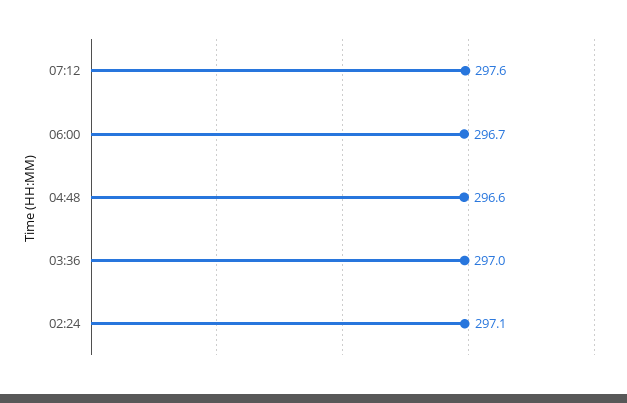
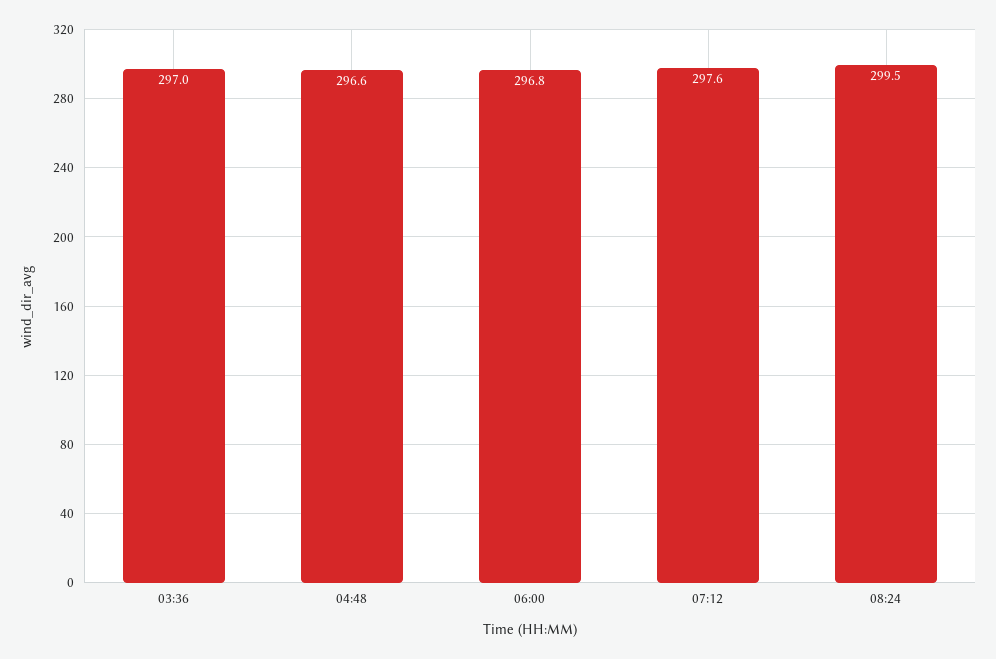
06:00: 296.7 -> 296.8
02:24: 297.1 -> none
08:24: none -> 299.5

